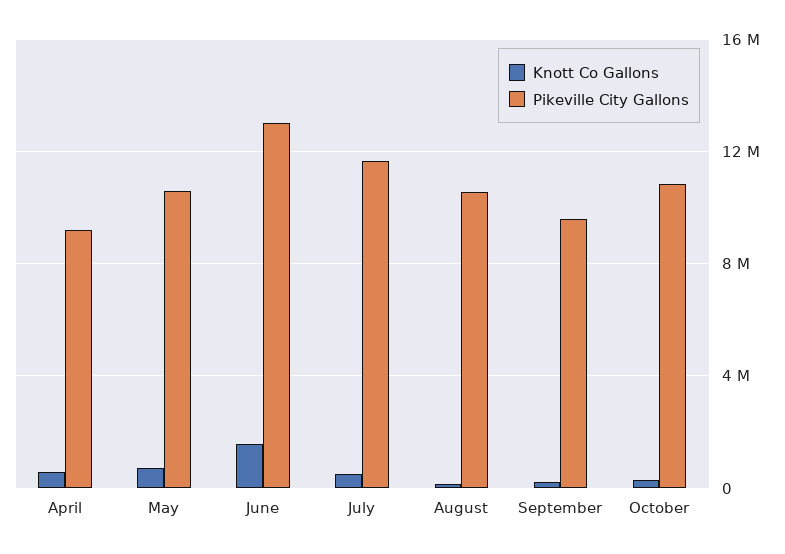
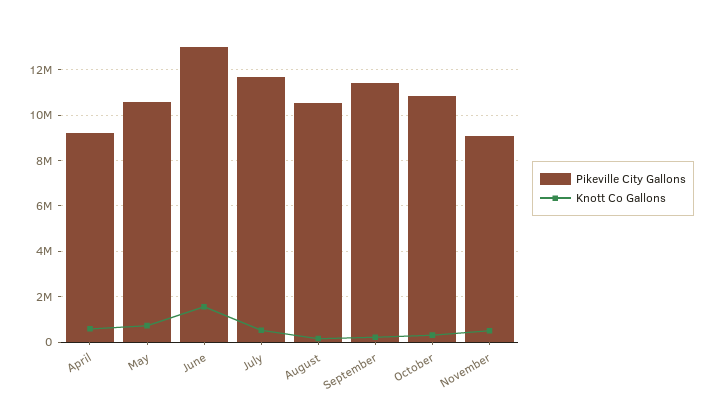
Pikeville City Gallons, September: 9500000 -> 11500000
Pikeville City Gallons, November: none -> 9000000
Knott Co Gallons, November: none -> 500000

